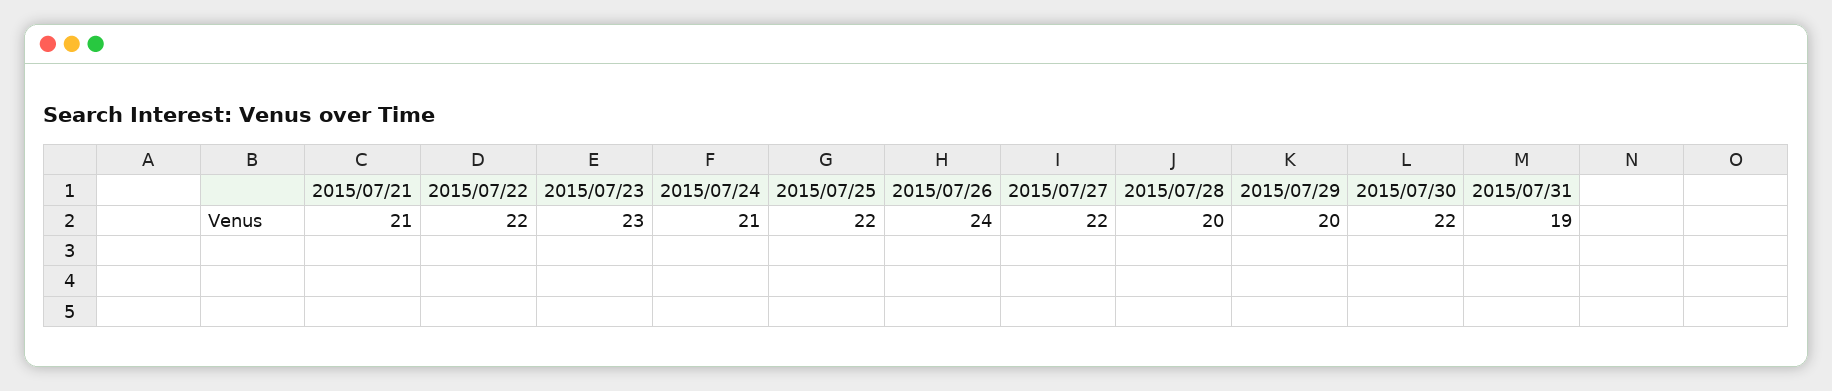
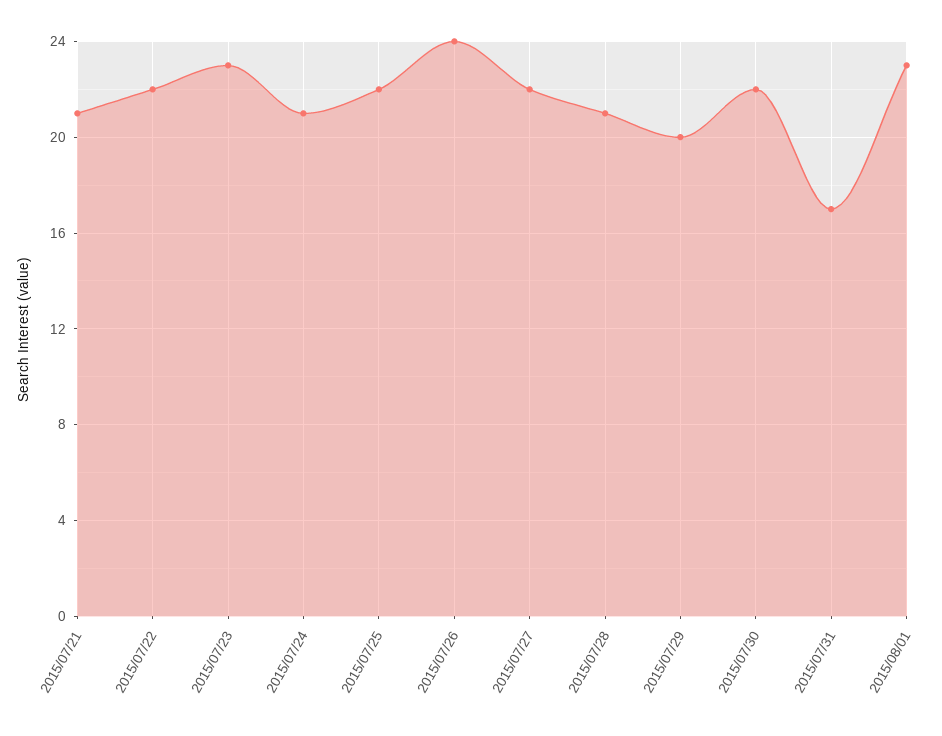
2015/07/28: 20 -> 21
2015/07/31: 19 -> 17
2015/08/01: none -> 23

